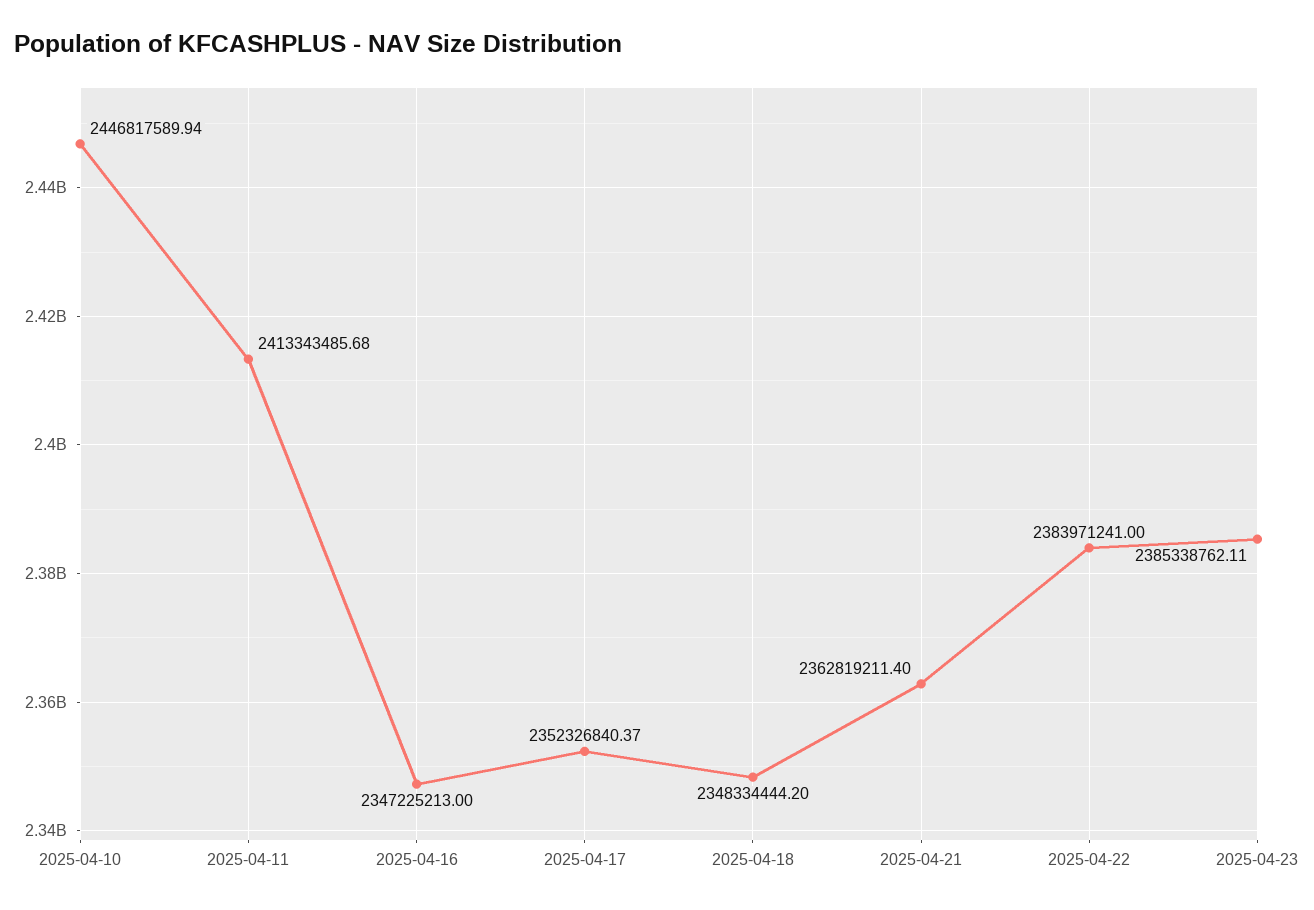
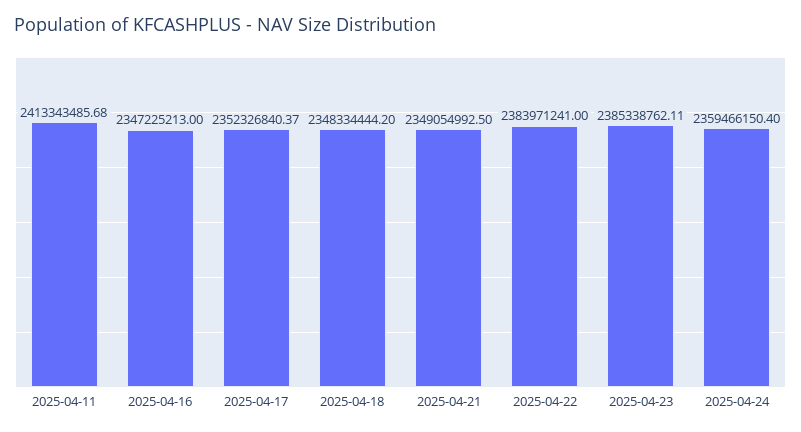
2025-04-10: 2446817589.94 -> none
2025-04-21: 2362819211.4 -> 2349054992.5
2025-04-24: none -> 2359466150.4

